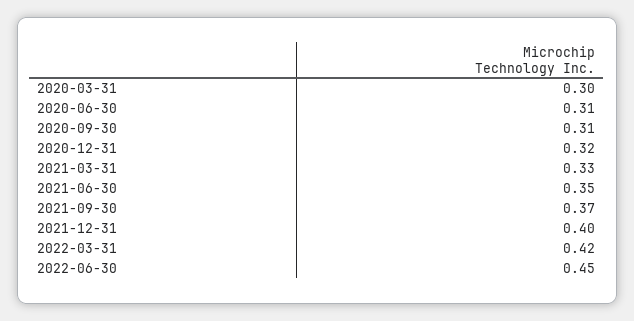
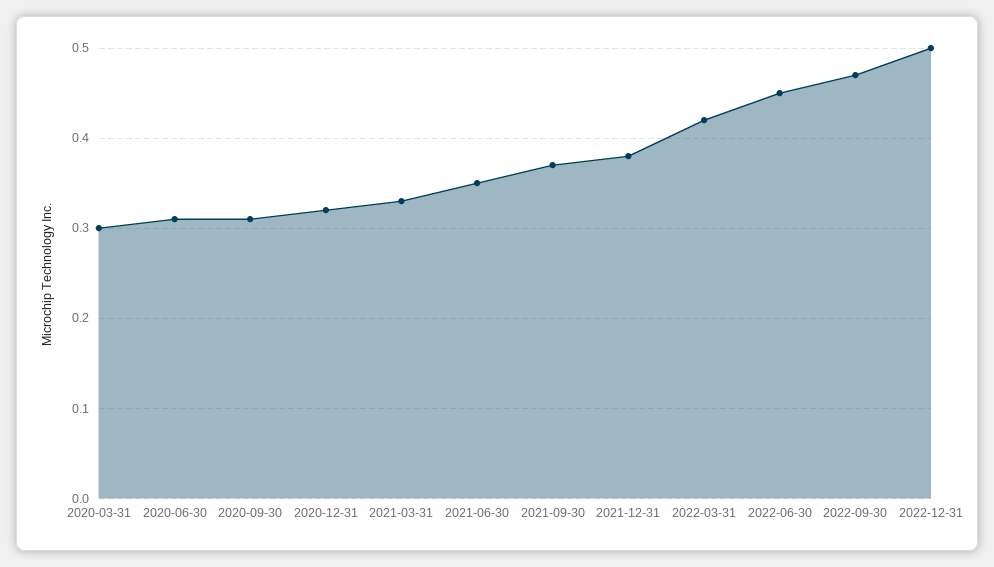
2021-12-31: 0.4 -> 0.38
2022-09-30: none -> 0.47
2022-12-31: none -> 0.5

